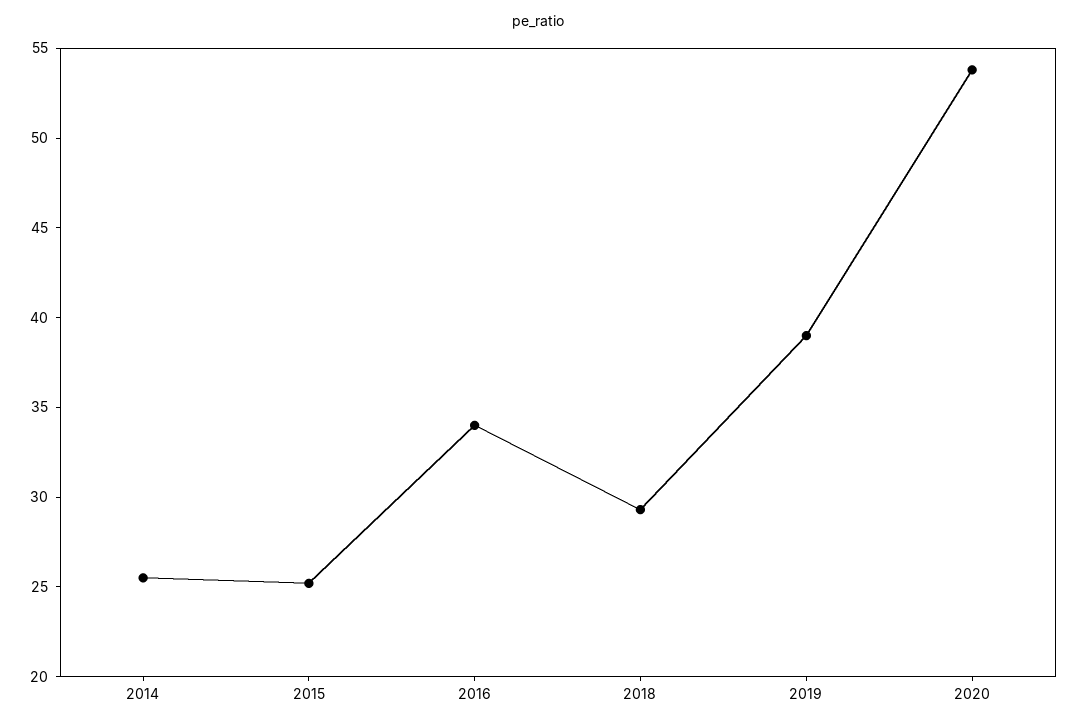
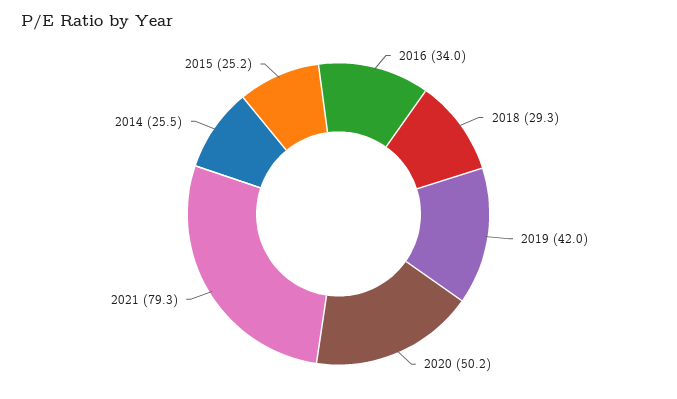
2019: 39 -> 42
2020: 54 -> 50.2
2021: none -> 79.3

